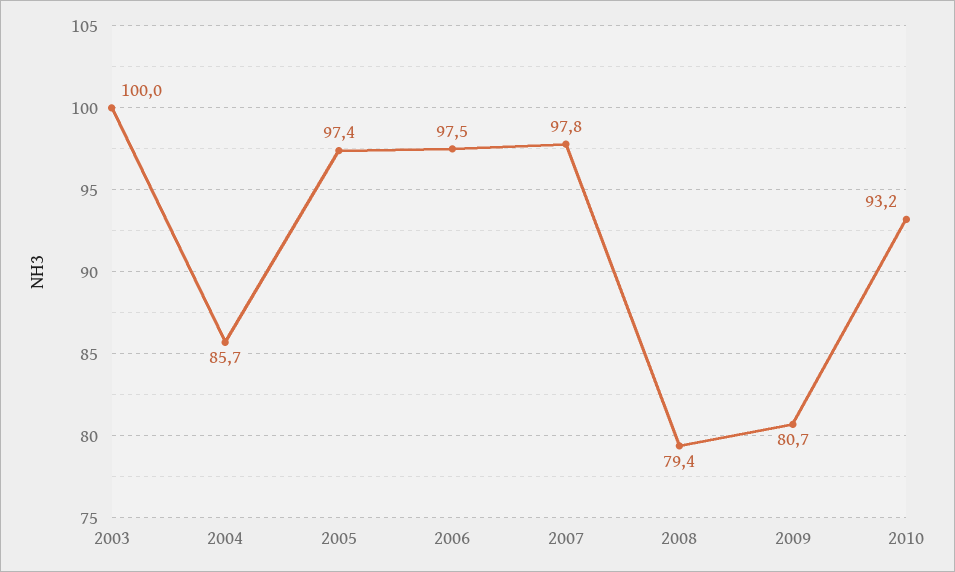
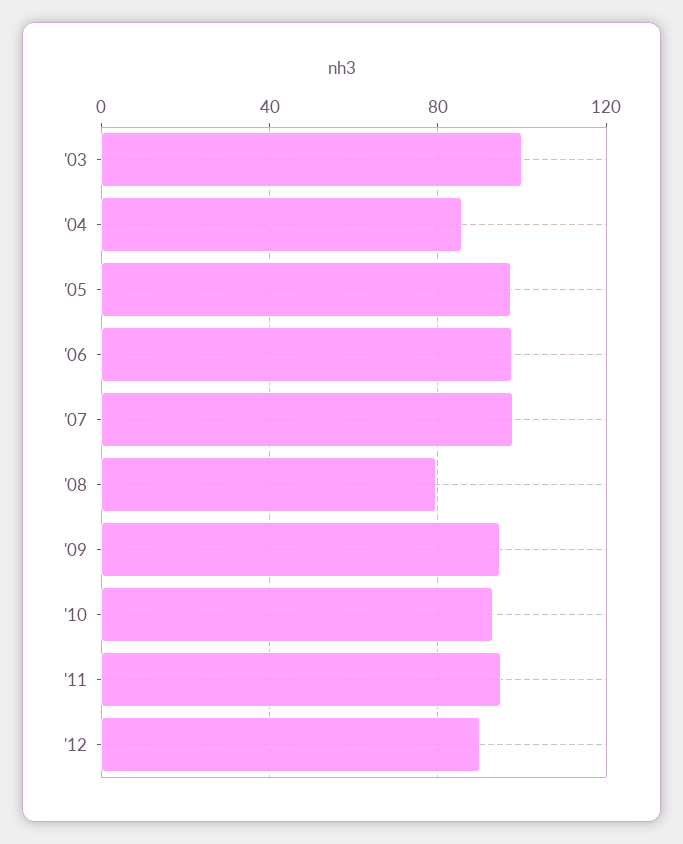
2009: 80.7 -> 95
'11: none -> 95
'12: none -> 90

